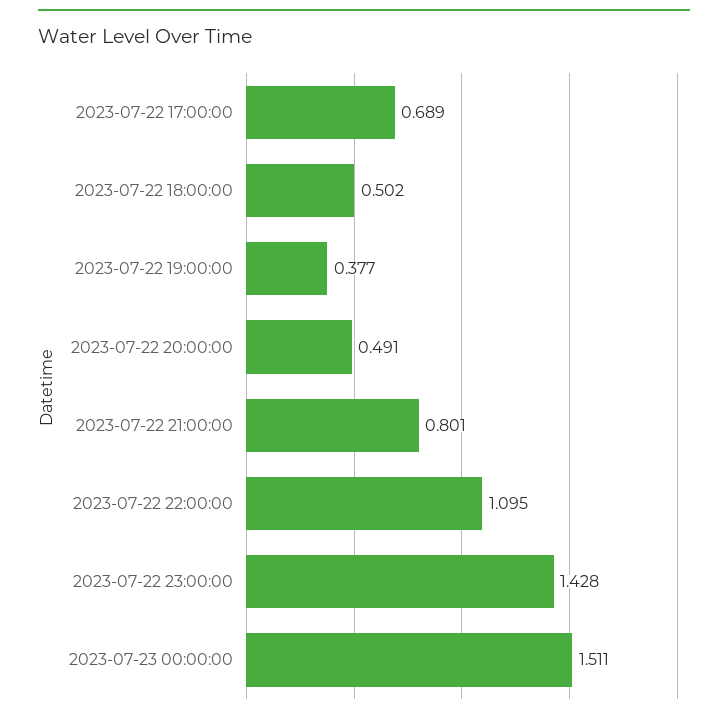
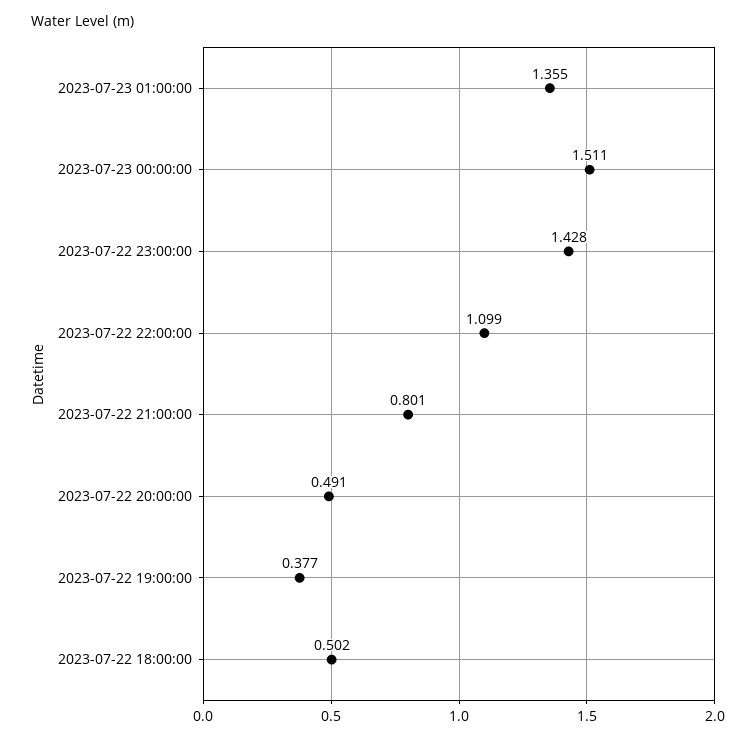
2023-07-22 17:00:00: 0.689 -> none
2023-07-22 22:00:00: 1.095 -> 1.099
2023-07-23 01:00:00: none -> 1.355

